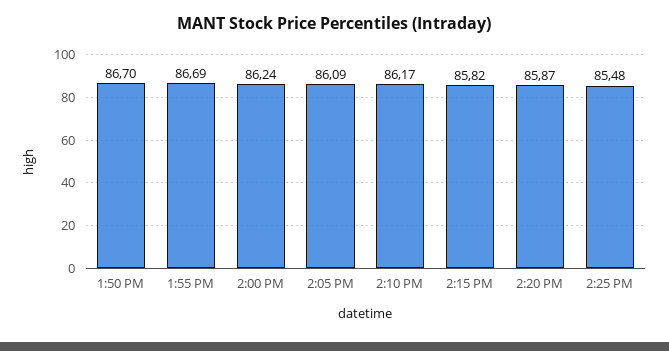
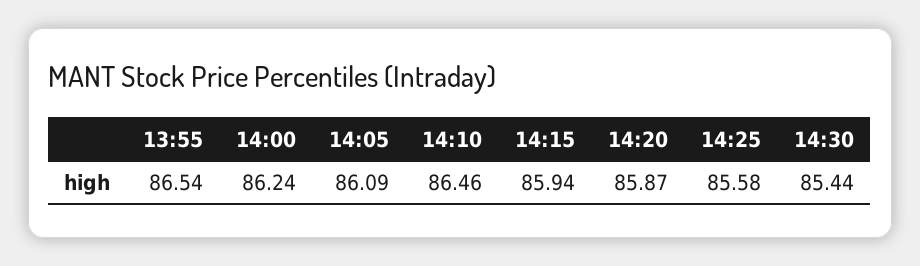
1:50 PM: 86.7 -> none
1:55 PM: 86.69 -> 86.54
2:10 PM: 86.17 -> 86.46
2:15 PM: 85.82 -> 85.94
2:25 PM: 85.48 -> 85.58
14:30: none -> 85.44

